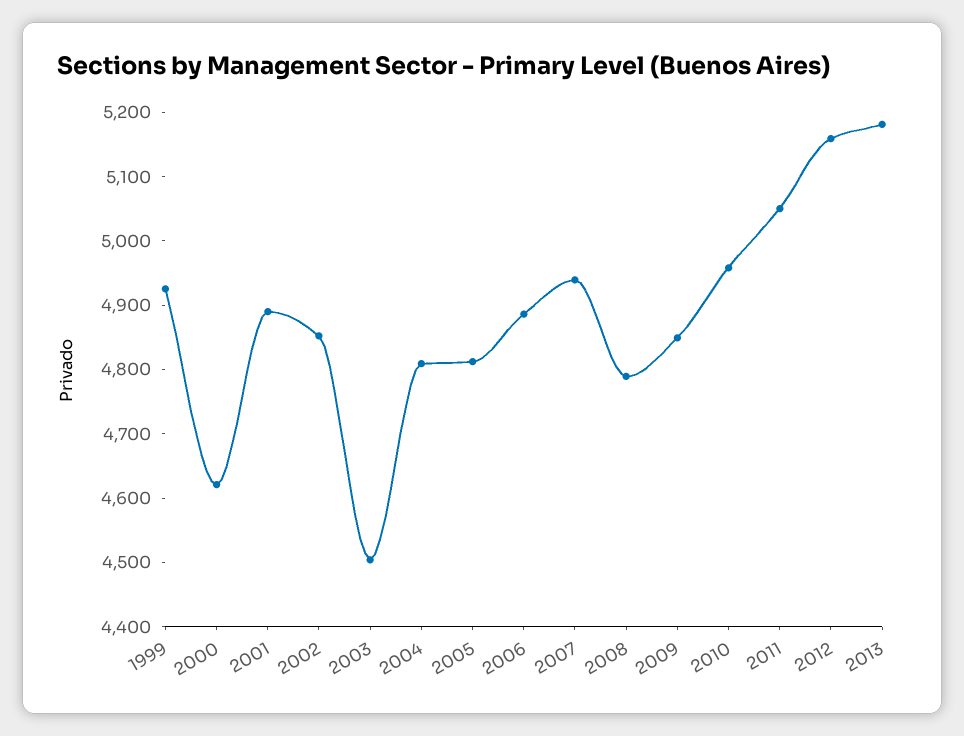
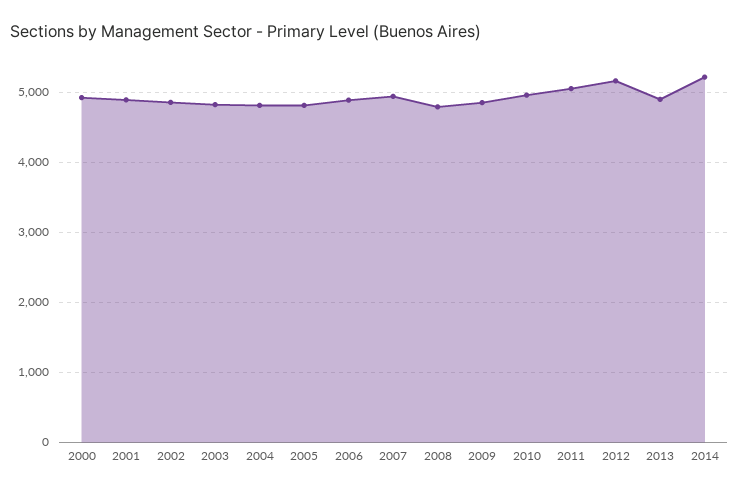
1999: 4920 -> none
2000: 4620 -> 4900
2003: 4500 -> 4800
2013: 5180 -> 4900
2014: none -> 5200

